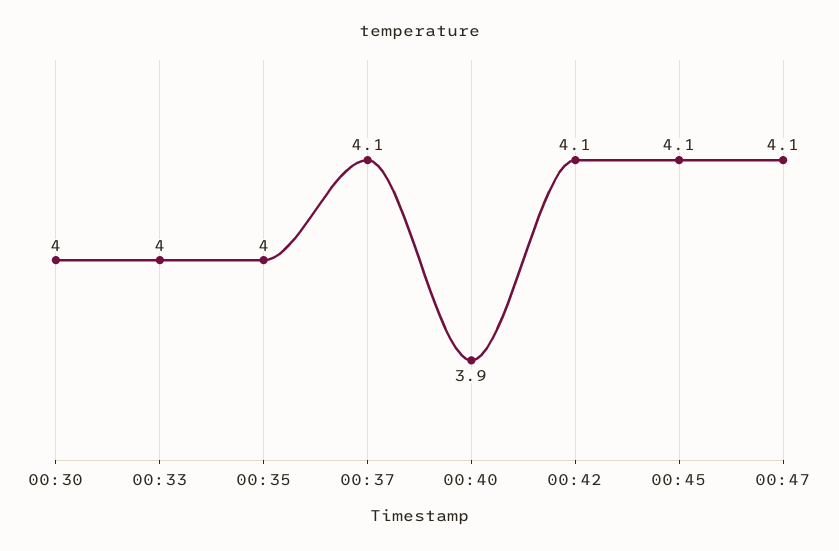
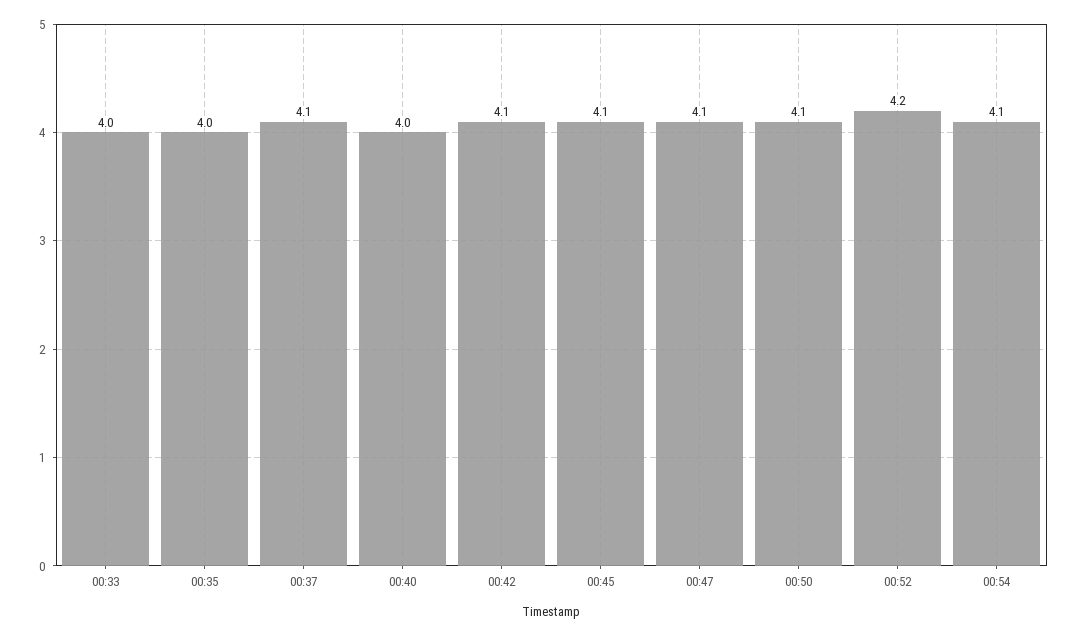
00:30: 4 -> none
00:40: 3.9 -> 4
00:50: none -> 4.1
00:52: none -> 4.2
00:54: none -> 4.1

